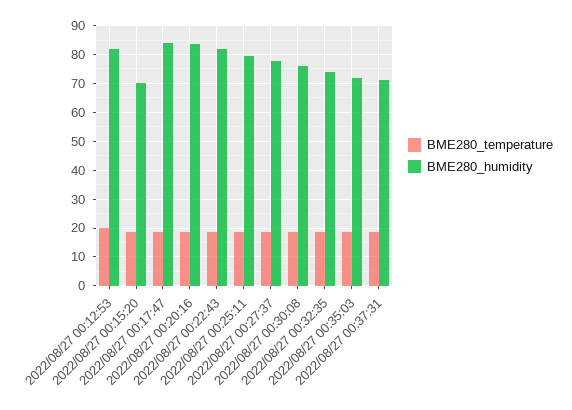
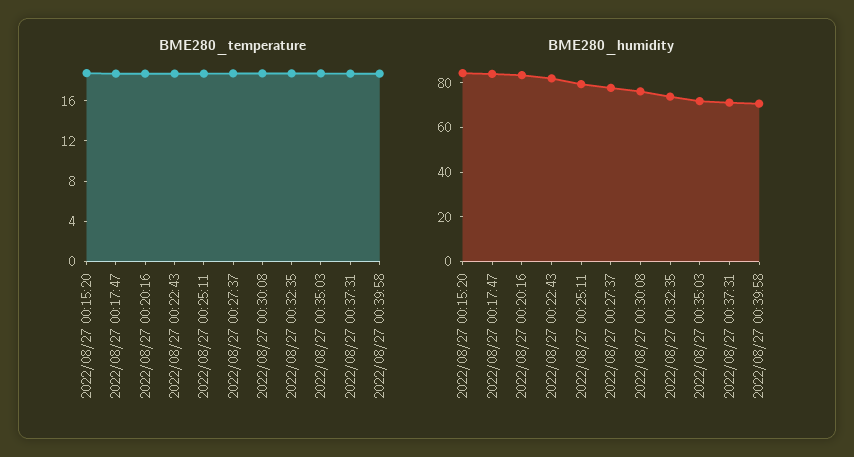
BME280_temperature, 2022/08/27 00:12:53: 20 -> none
BME280_humidity, 2022/08/27 00:12:53: 82.5 -> none
BME280_humidity, 2022/08/27 00:15:20: 70 -> 85
BME280_temperature, 2022/08/27 00:39:58: none -> 19
BME280_humidity, 2022/08/27 00:39:58: none -> 70

